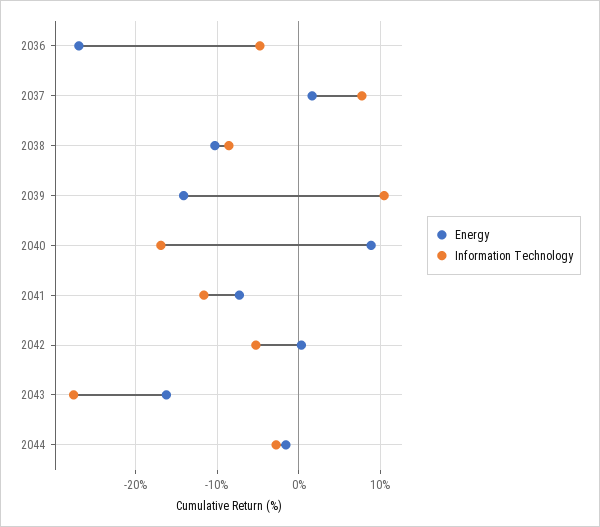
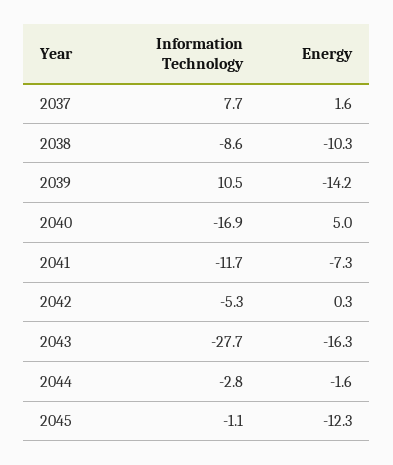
Energy, 2036: -27 -> none
Information Technology, 2036: -5 -> none
Energy, 2040: 9 -> 5
Information Technology, 2045: none -> -1.1
Energy, 2045: none -> -12.3

